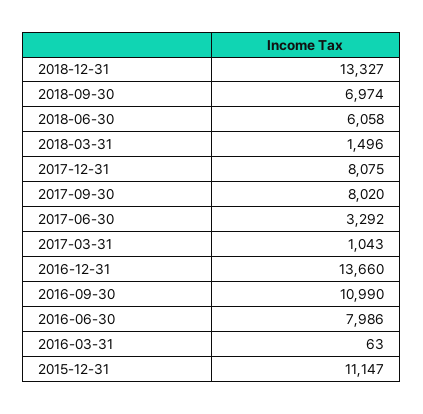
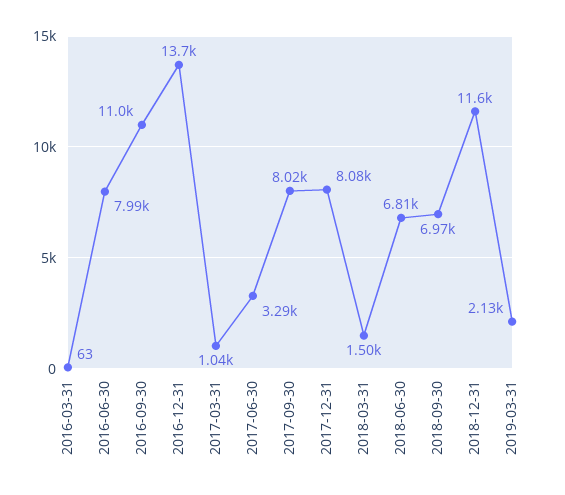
2018-12-31: 13327 -> 11600
2018-06-30: 6058 -> 6810
2015-12-31: 11147 -> none
2019-03-31: none -> 2130

